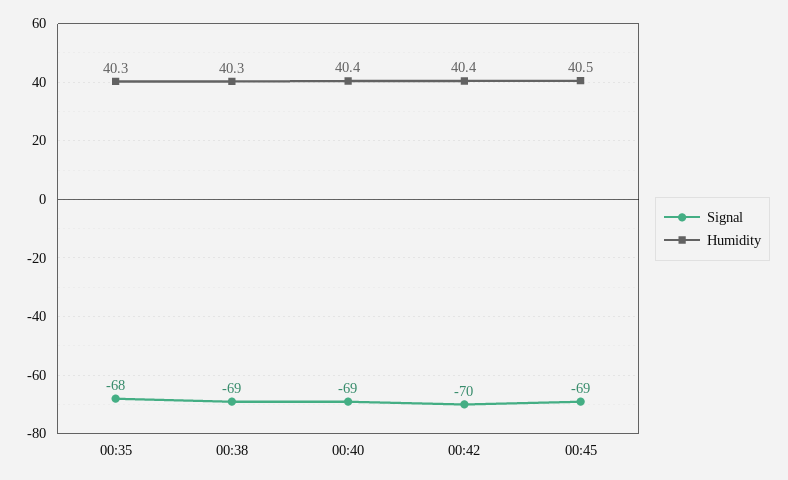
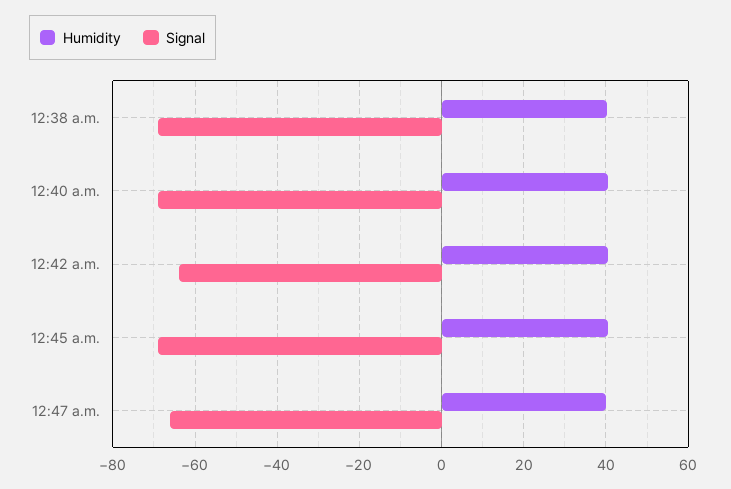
Signal, 00:35: -68 -> none
Humidity, 00:35: 40.3 -> none
Signal, 00:42: -70 -> -64
Humidity, 12:47 a.m.: none -> 40
Signal, 12:47 a.m.: none -> -66

